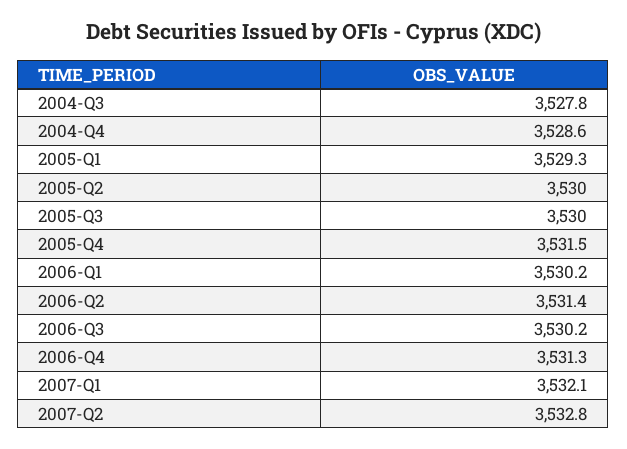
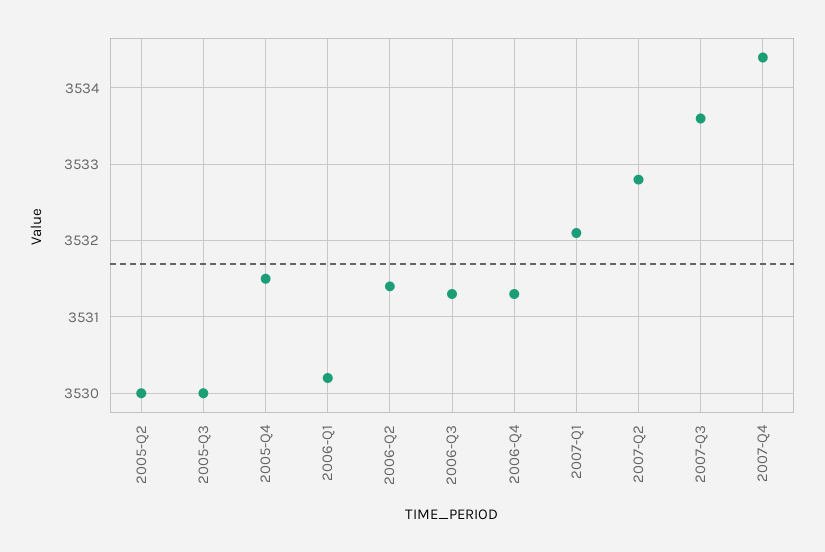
2004-Q3: 3527.8 -> none
2004-Q4: 3528.6 -> none
2005-Q1: 3529.3 -> none
2006-Q3: 3530.2 -> 3531.3
2007-Q3: none -> 3533.6
2007-Q4: none -> 3534.4

